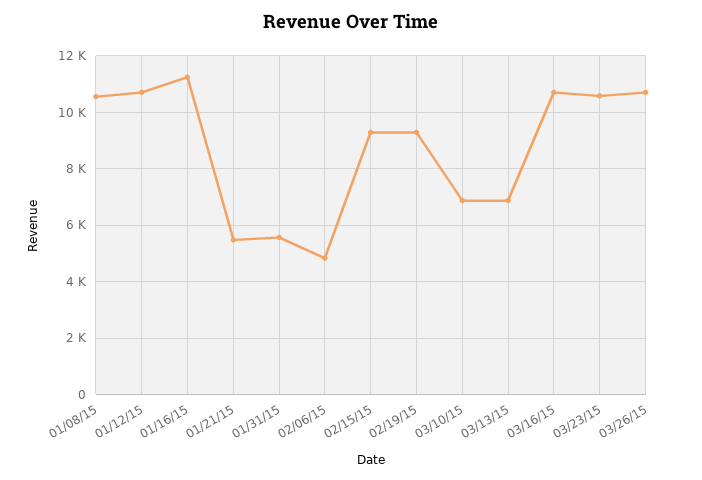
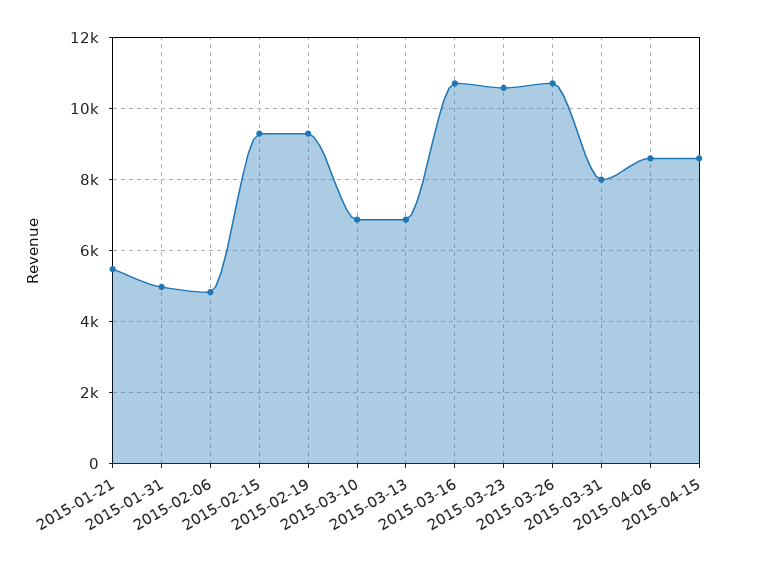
01/08/15: 10500 -> none
01/12/15: 10750 -> none
01/16/15: 11250 -> none
01/31/15: 5500 -> 5000
2015-03-31: none -> 8000
2015-04-06: none -> 8600
2015-04-15: none -> 8600

